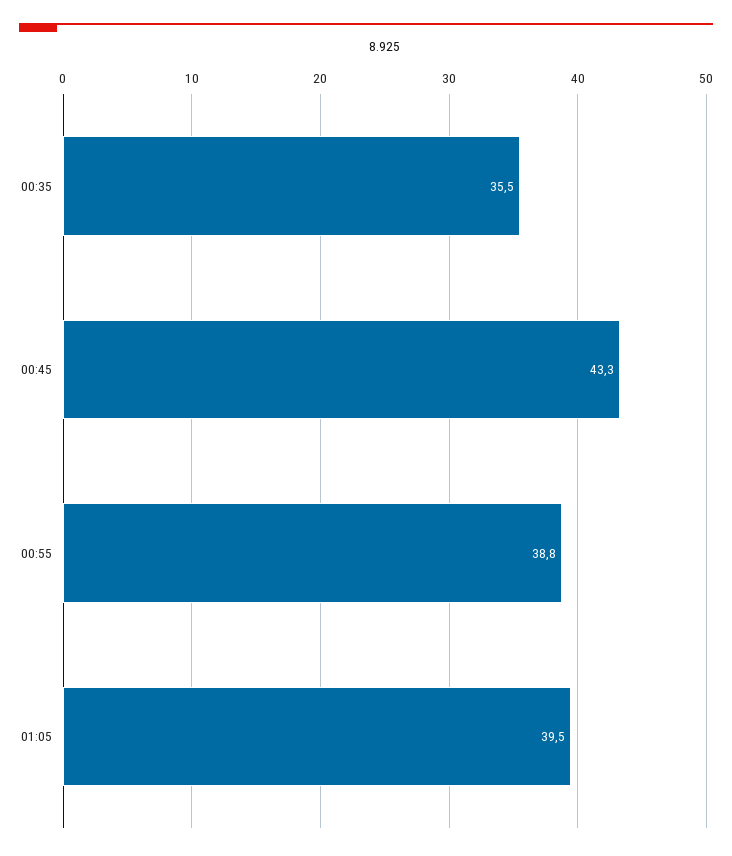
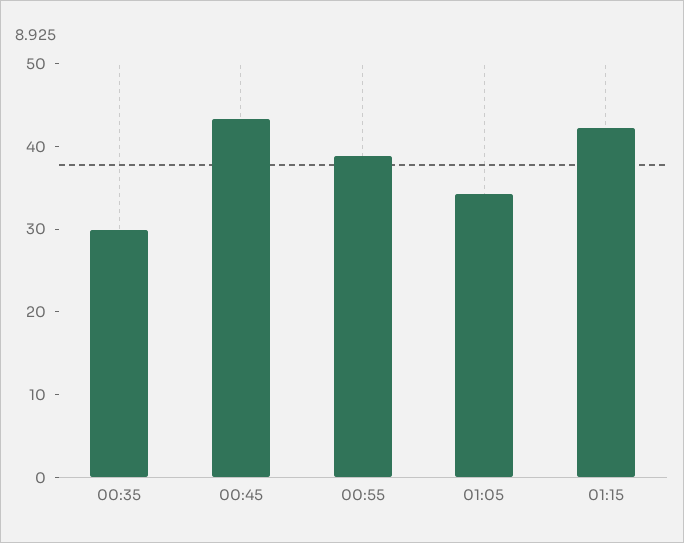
00:35: 35.5 -> 30
01:05: 39.5 -> 34
01:15: none -> 42

